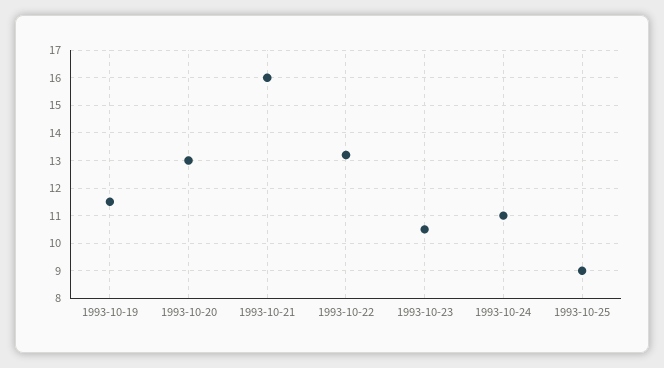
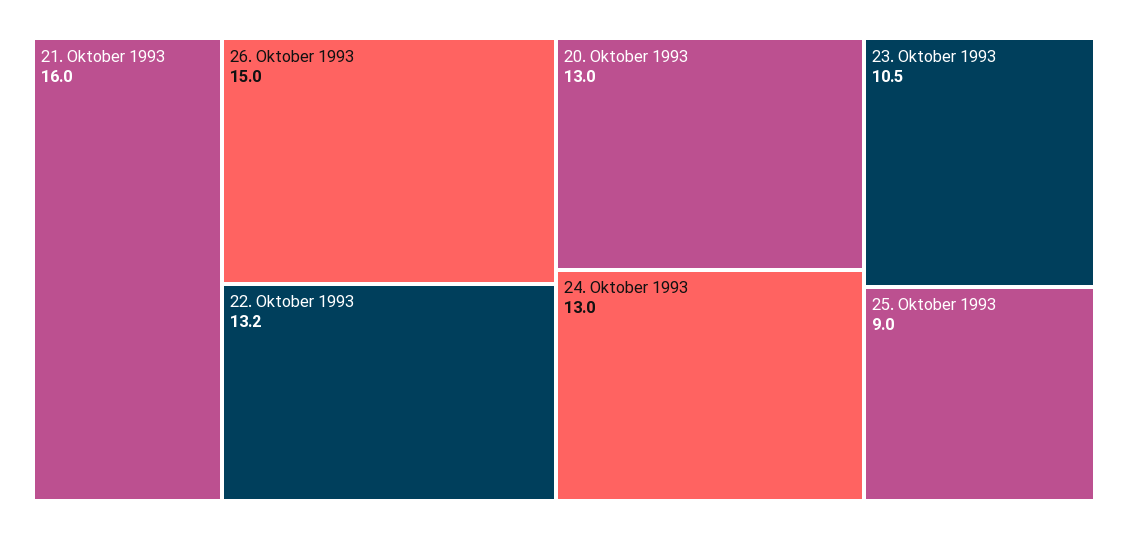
1993-10-19: 11.5 -> none
1993-10-24: 11 -> 13
26. Oktober 1993: none -> 15

